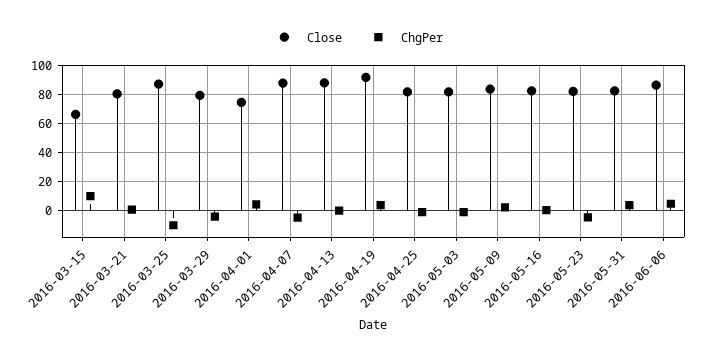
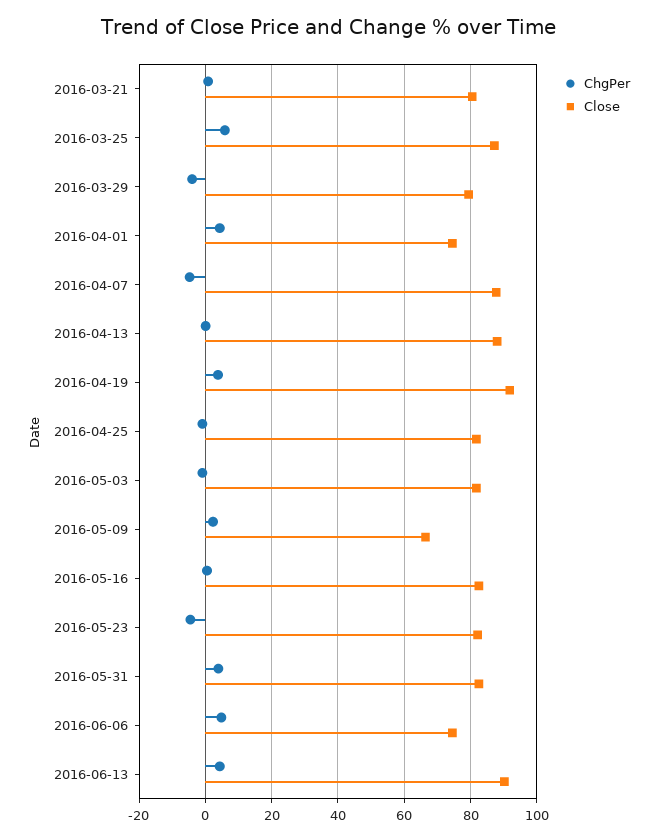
Close, 2016-03-15: 65 -> none
ChgPer, 2016-03-15: 10 -> none
ChgPer, 2016-03-25: -10 -> 6
Close, 2016-05-09: 85 -> 66
Close, 2016-06-06: 85 -> 74
ChgPer, 2016-06-13: none -> 4
Close, 2016-06-13: none -> 90

